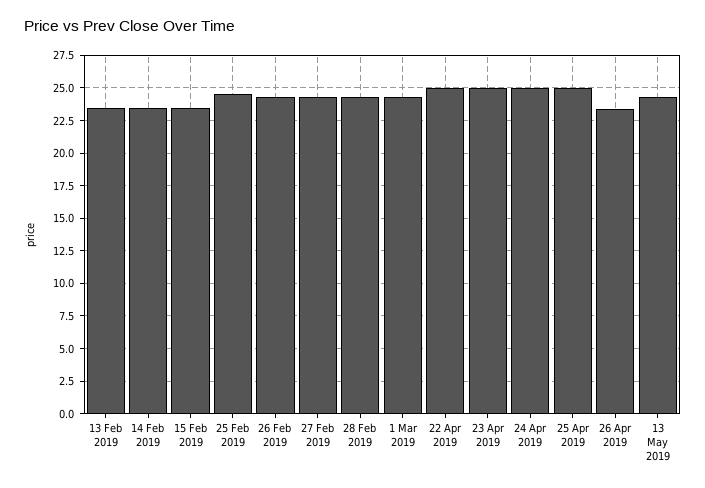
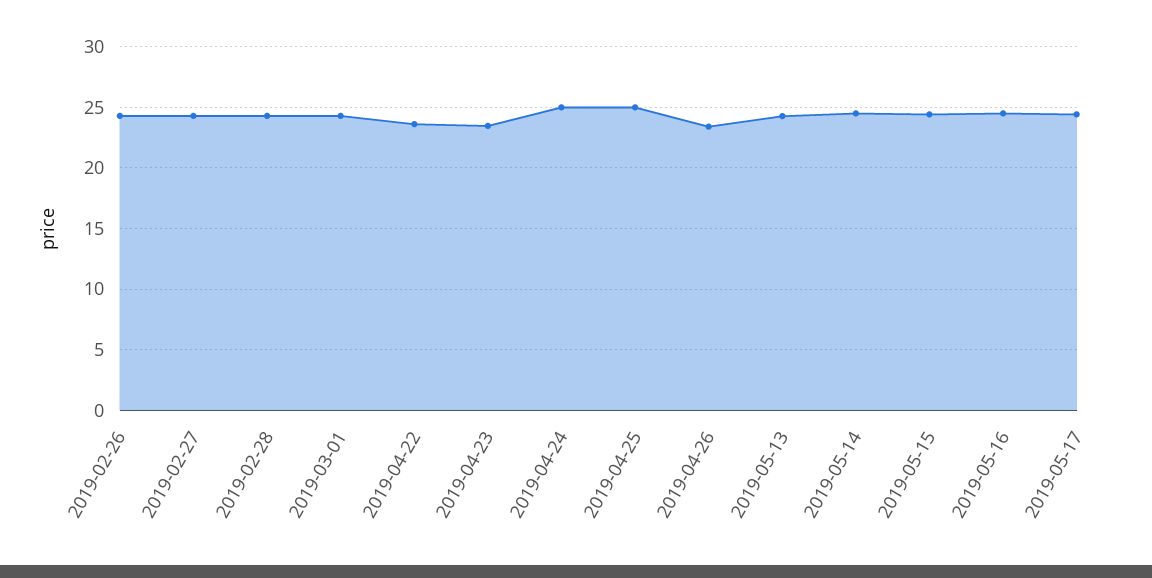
13 Feb 2019: 23.5 -> none
14 Feb 2019: 23.5 -> none
15 Feb 2019: 23.5 -> none
25 Feb 2019: 24.5 -> none
22 Apr 2019: 25 -> 23.5
23 Apr 2019: 25 -> 23.5
2019-05-14: none -> 24.5
2019-05-15: none -> 24.5
2019-05-16: none -> 24.5
2019-05-17: none -> 24.5

